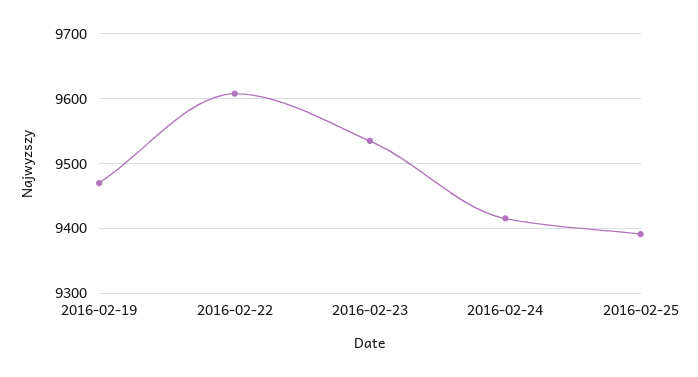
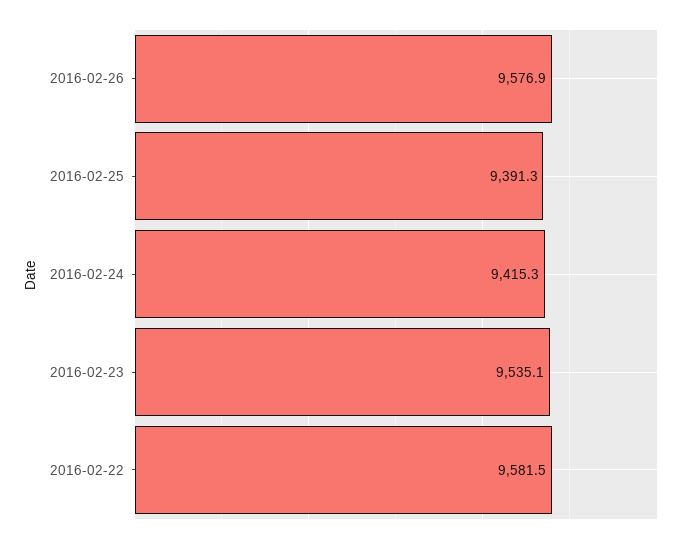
2016-02-19: 9470 -> none
2016-02-22: 9610 -> 9581.5
2016-02-26: none -> 9576.9

